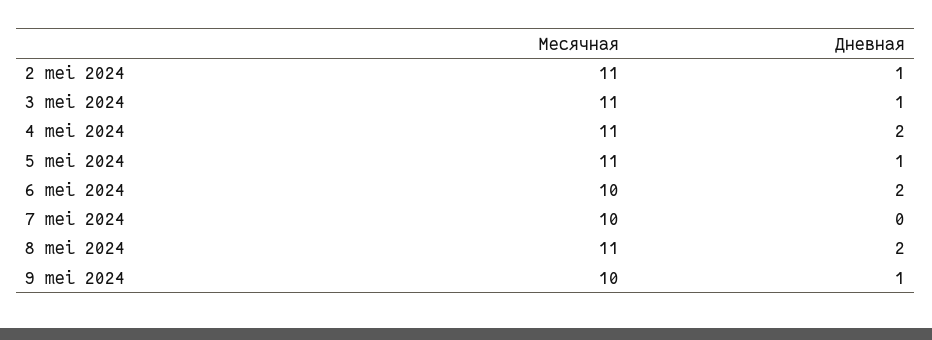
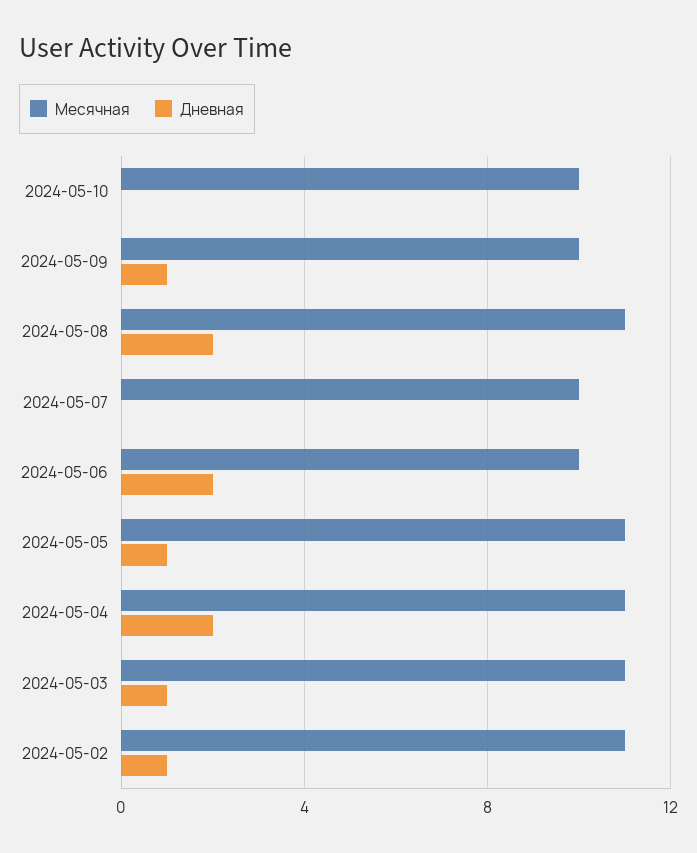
Месячная, 2024-05-10: none -> 10
Дневная, 2024-05-10: none -> 0

